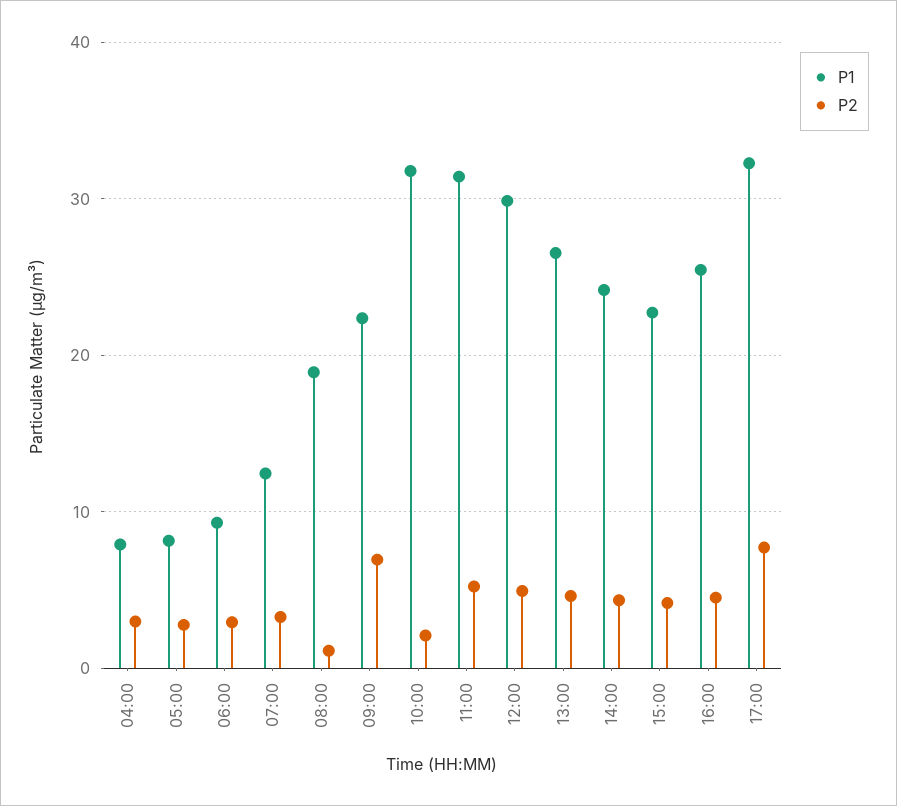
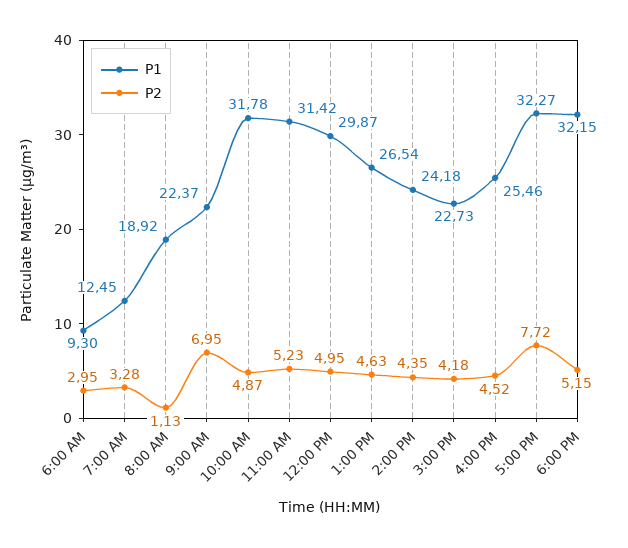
P1, 04:00: 8 -> none
P2, 04:00: 3 -> none
P1, 05:00: 8 -> none
P2, 05:00: 3 -> none
P2, 10:00: 2 -> 4.87
P1, 6:00 PM: none -> 32.15
P2, 6:00 PM: none -> 5.15

